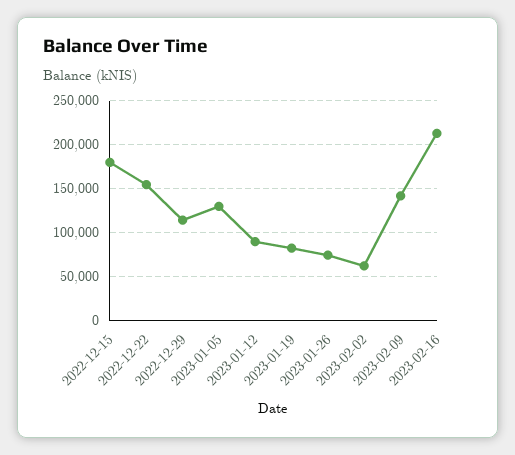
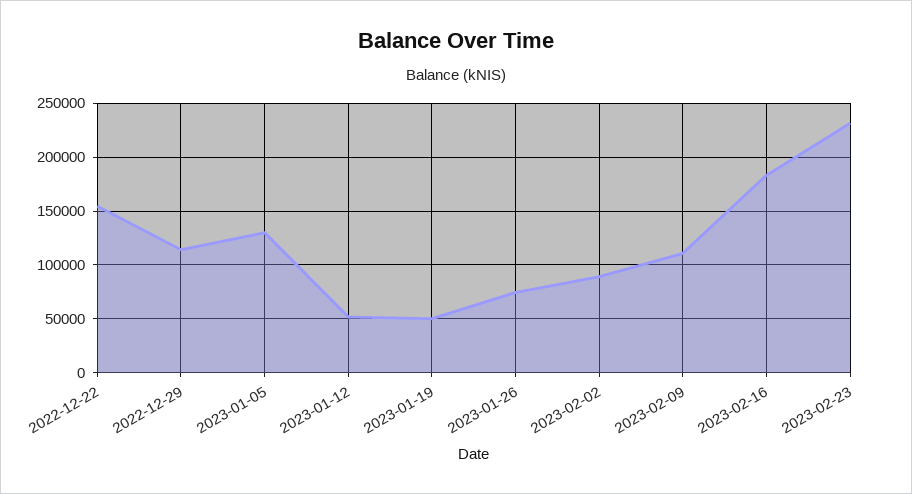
2022-12-15: 180000 -> none
2023-01-12: 90000 -> 50000
2023-01-19: 80000 -> 50000
2023-02-02: 60000 -> 90000
2023-02-09: 140000 -> 110000
2023-02-16: 210000 -> 180000
2023-02-23: none -> 230000

